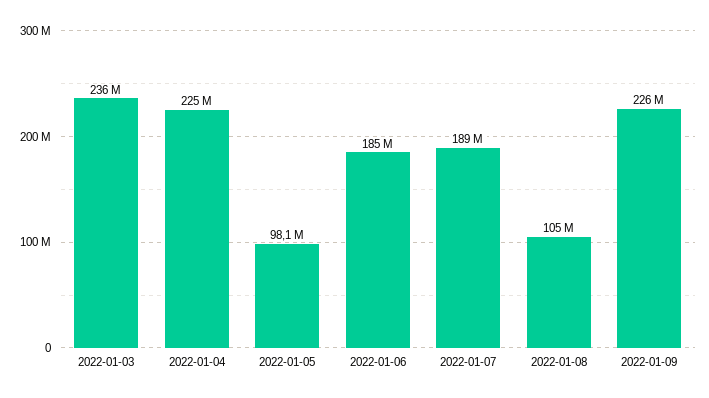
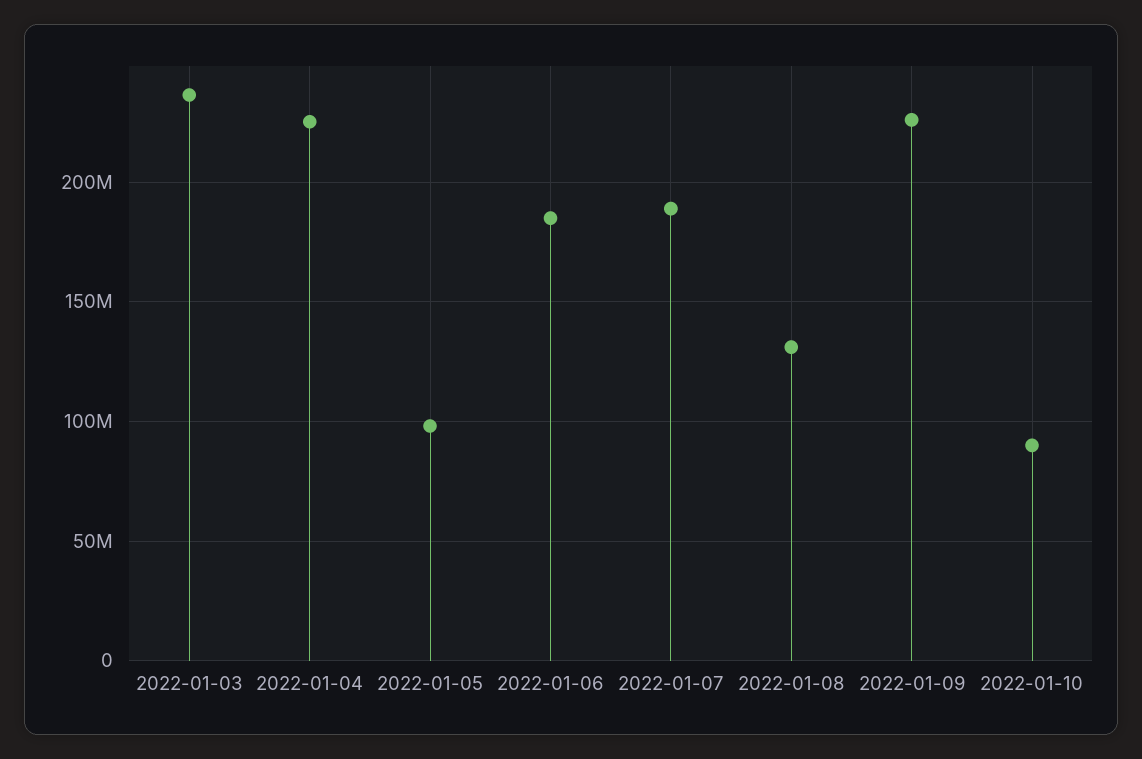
2022-01-08: 105000000 -> 130000000
2022-01-10: none -> 90000000

